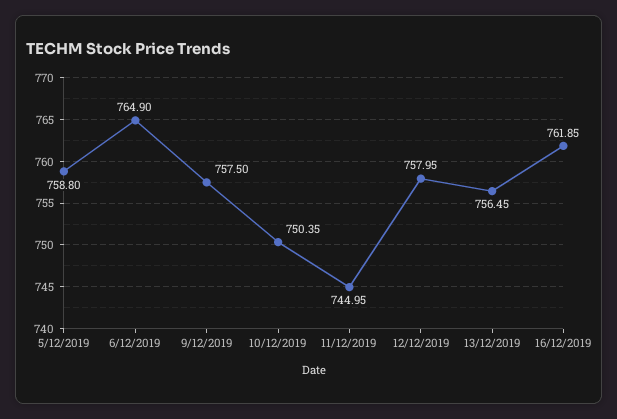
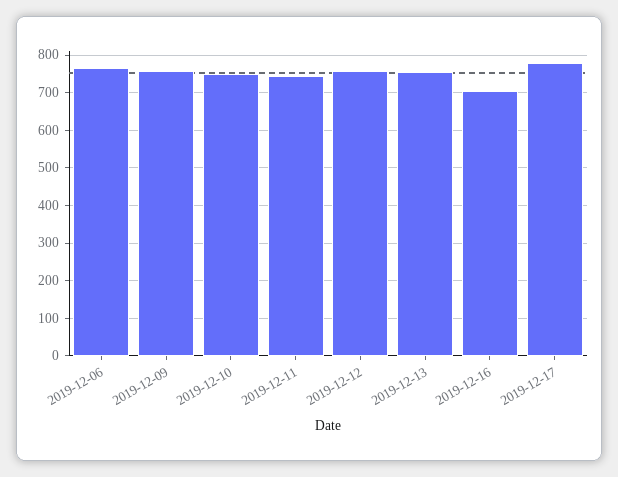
5/12/2019: 758.8 -> none
16/12/2019: 761.85 -> 700
2019-12-17: none -> 780

